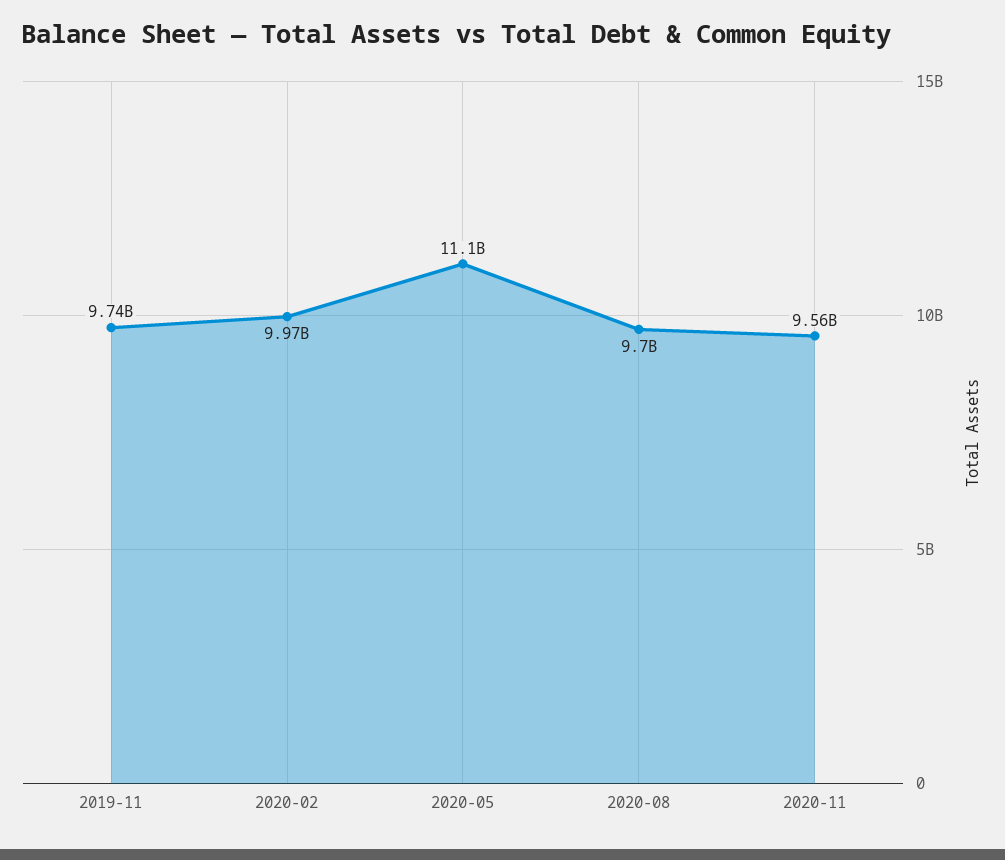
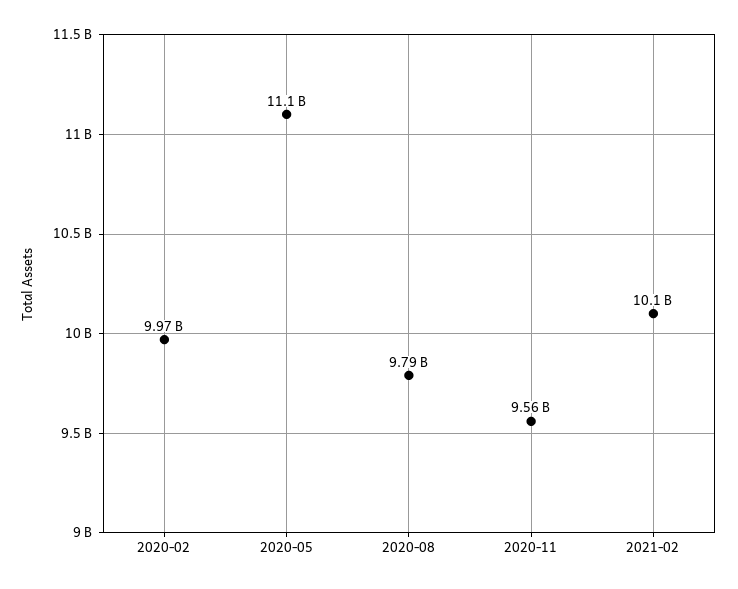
2019-11: 9740000000 -> none
2020-08: 9700000000 -> 9790000000
2021-02: none -> 10100000000

